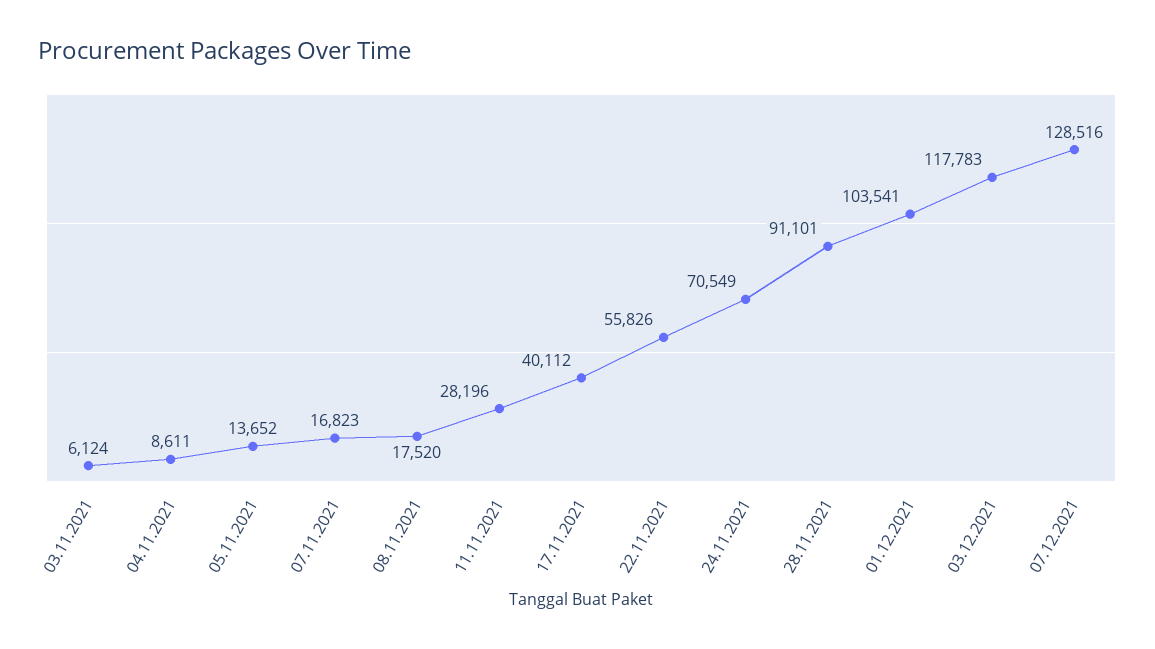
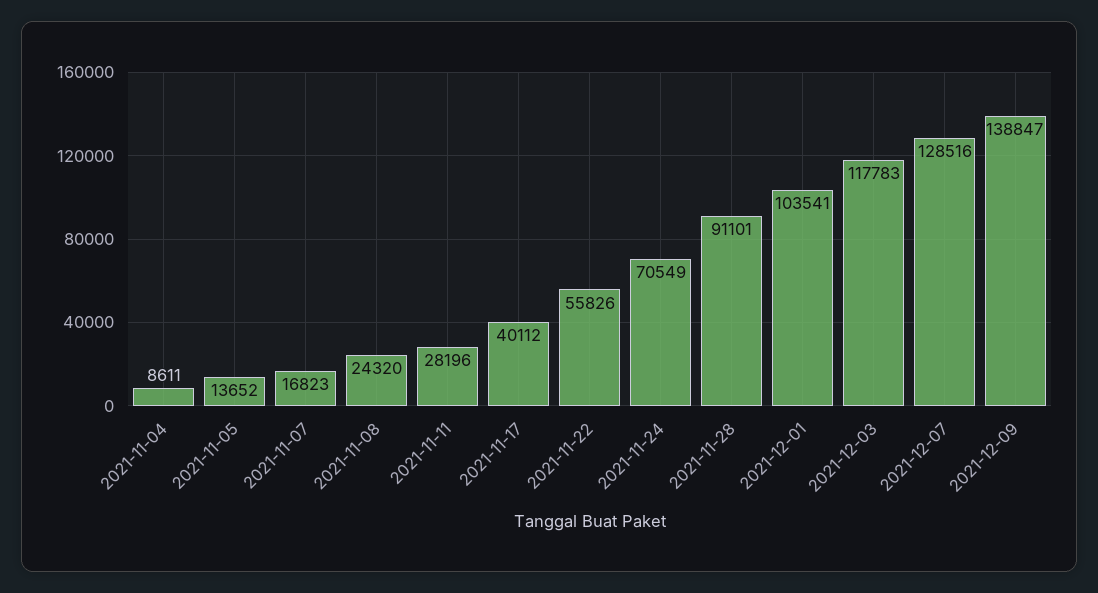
03.11.2021: 6124 -> none
08.11.2021: 17520 -> 24320
2021-12-09: none -> 138847

